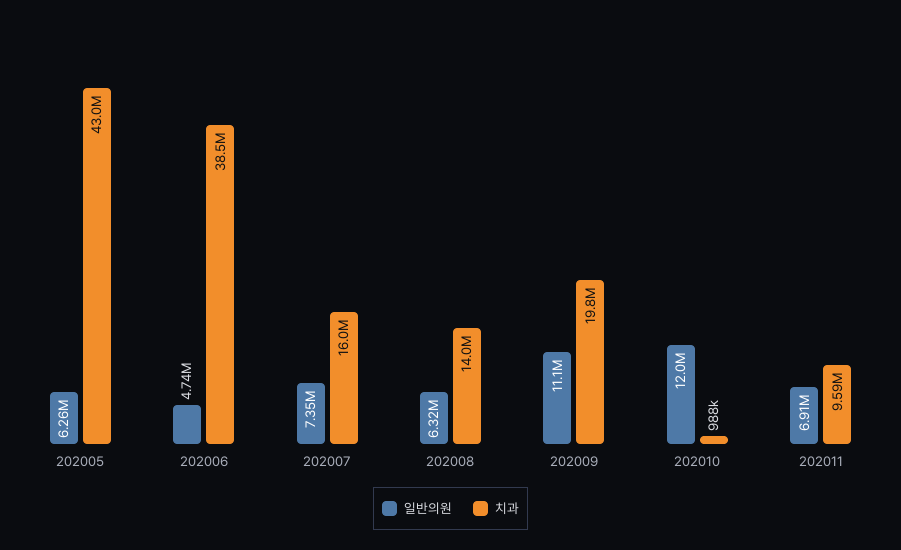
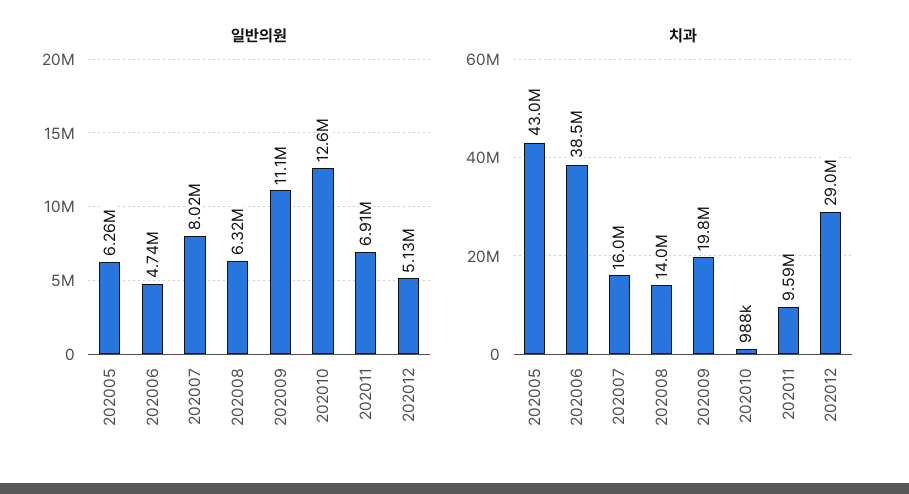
일반의원, 202007: 7350000 -> 8020000
일반의원, 202010: 12000000 -> 12600000
일반의원, 202012: none -> 5130000
치과, 202012: none -> 29000000

